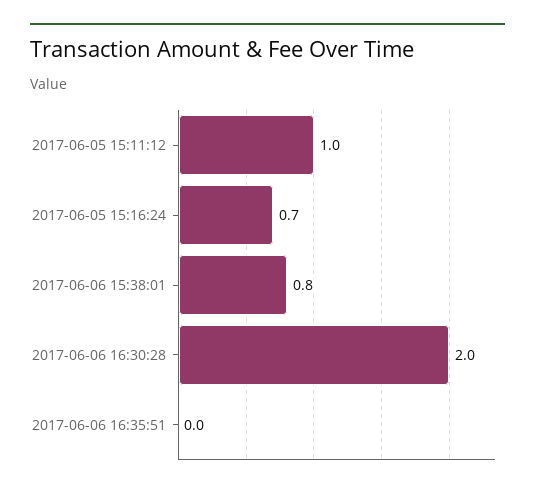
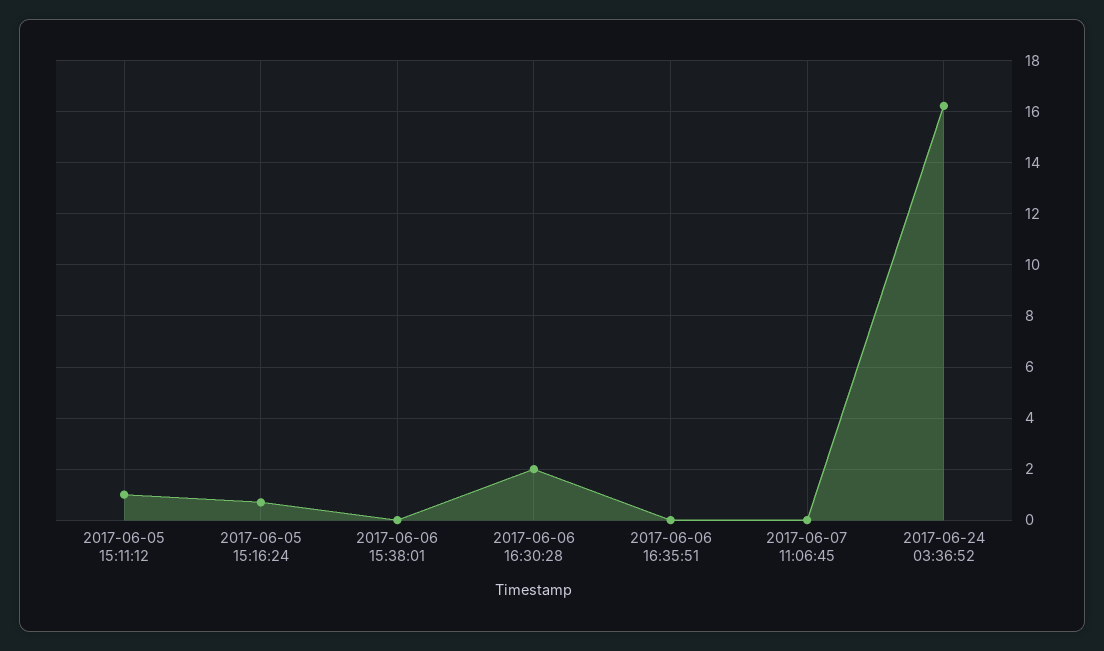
2017-06-06 15:38:01: 0.8 -> 0
2017-06-07 11:06:45: none -> 0
2017-06-24 03:36:52: none -> 16.25

